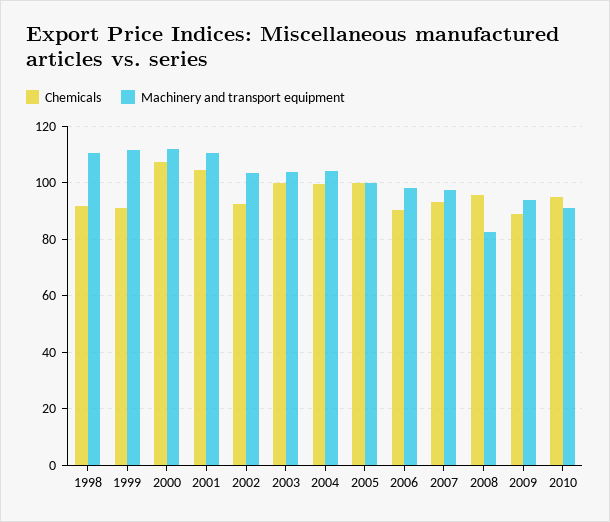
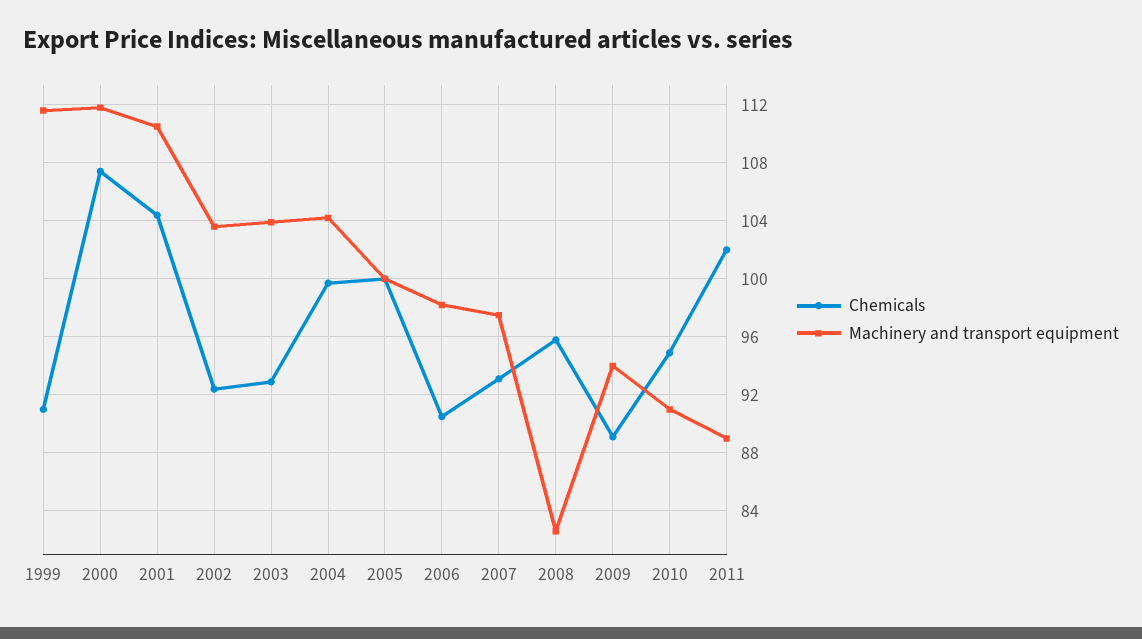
Chemicals, 1998: 92.5 -> none
Machinery and transport equipment, 1998: 110 -> none
Chemicals, 2003: 100 -> 93
Chemicals, 2011: none -> 102
Machinery and transport equipment, 2011: none -> 89

